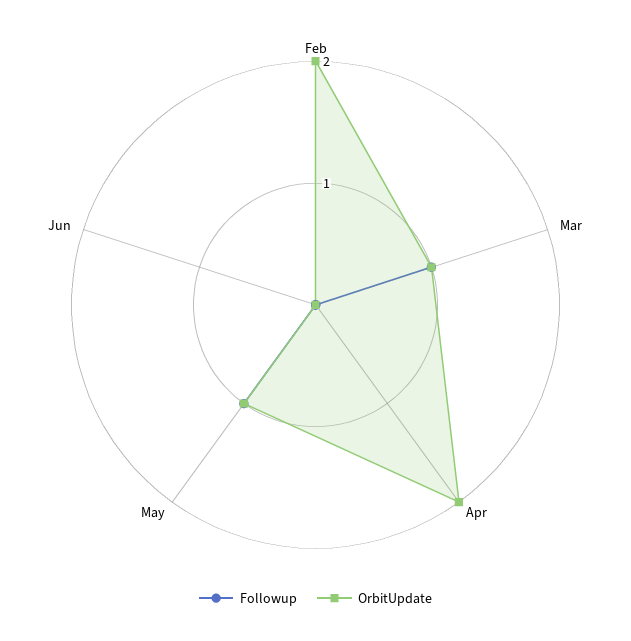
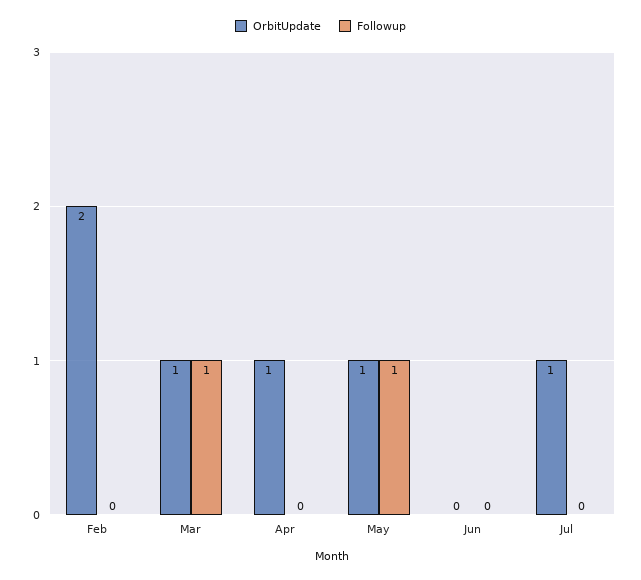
OrbitUpdate, Apr: 2 -> 1
OrbitUpdate, Jul: none -> 1
Followup, Jul: none -> 0

